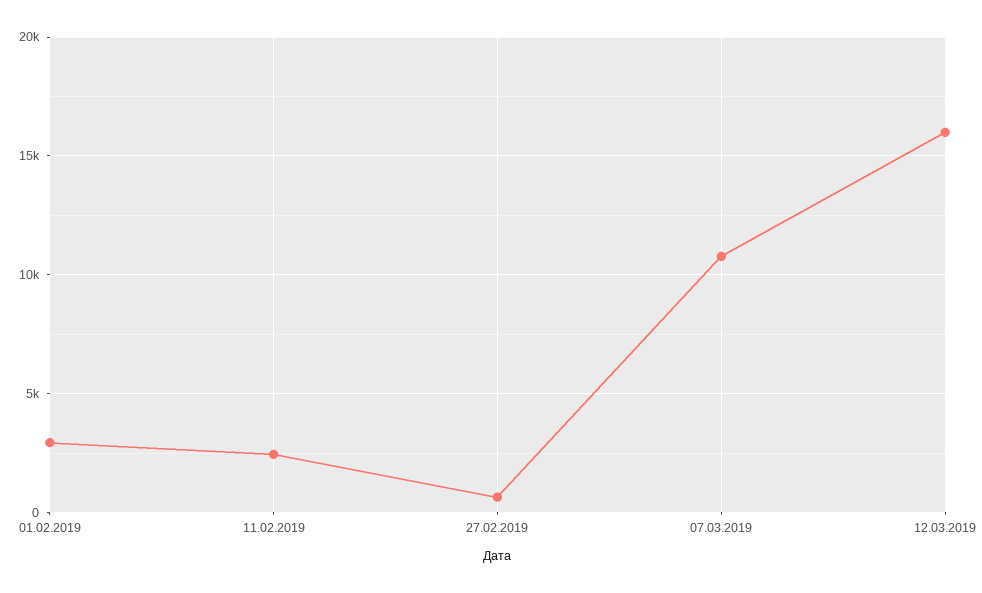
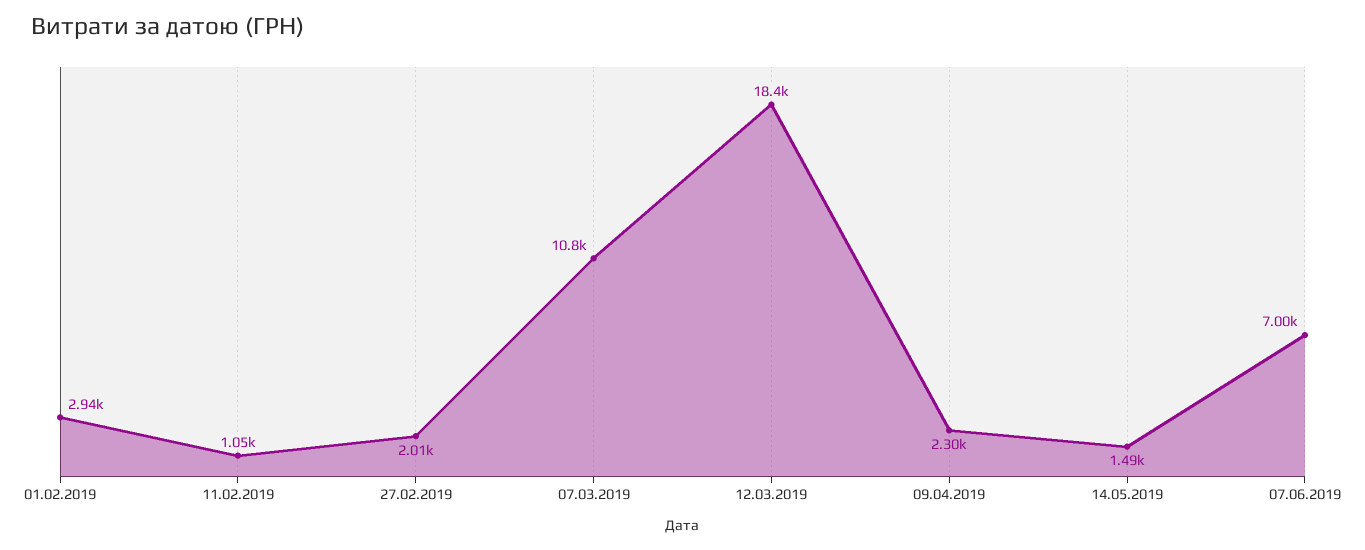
11.02.2019: 2500 -> 1050
27.02.2019: 500 -> 2010
12.03.2019: 16000 -> 18400
09.04.2019: none -> 2300
14.05.2019: none -> 1490
07.06.2019: none -> 7000

